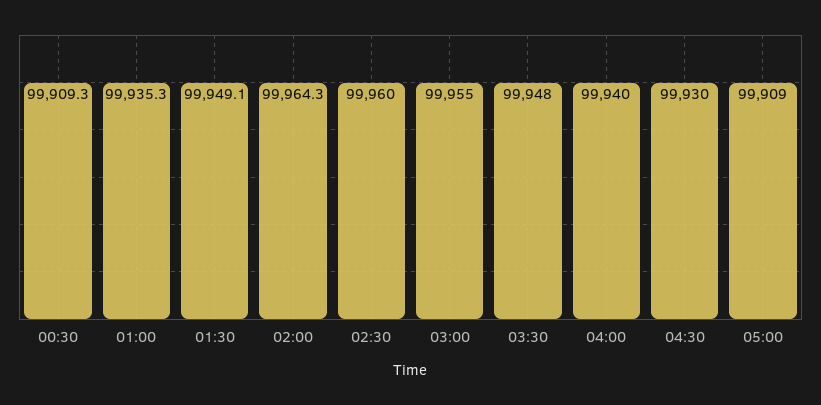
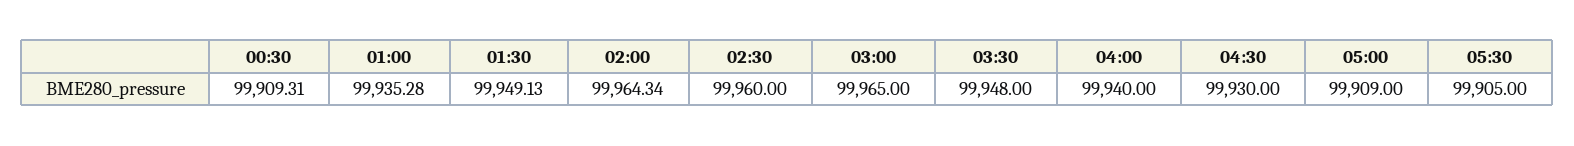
03:00: 99955 -> 99965
05:30: none -> 99905

